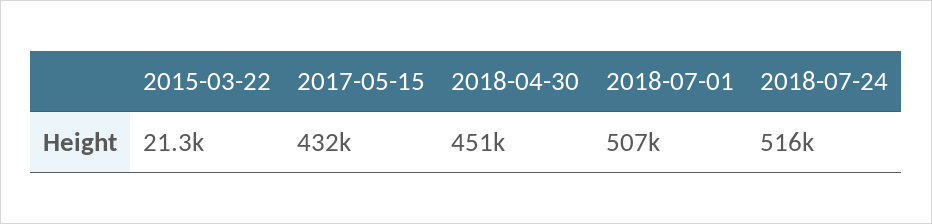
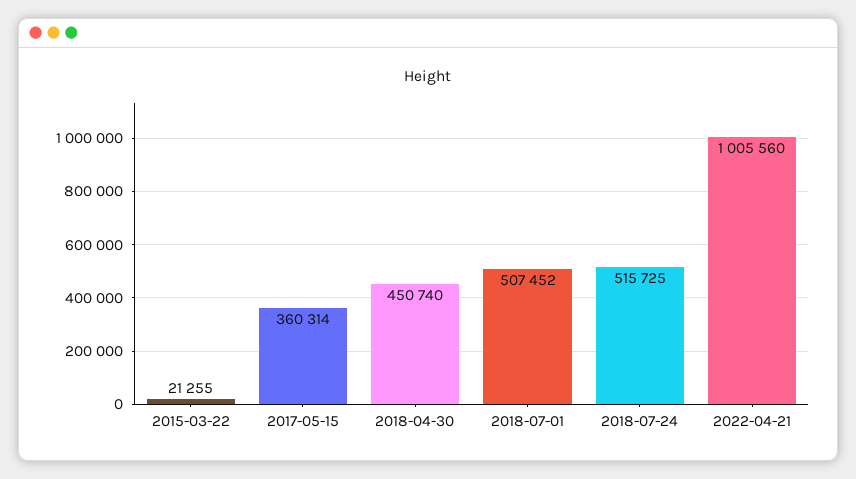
2017-05-15: 432000 -> 360314
2022-04-21: none -> 1005560

